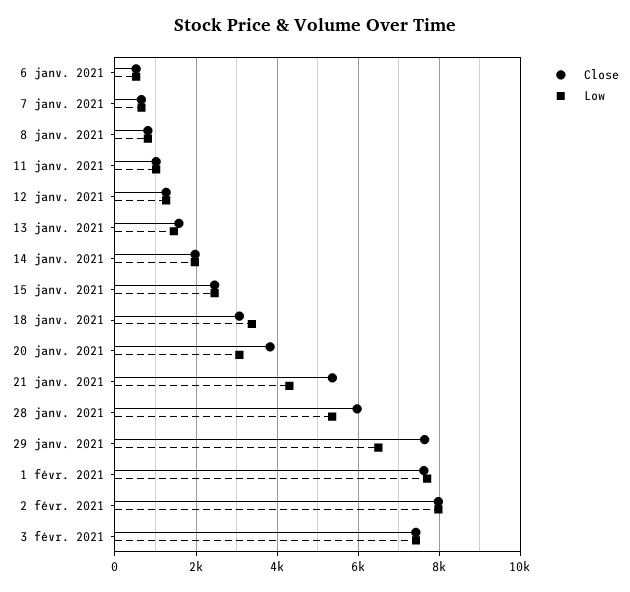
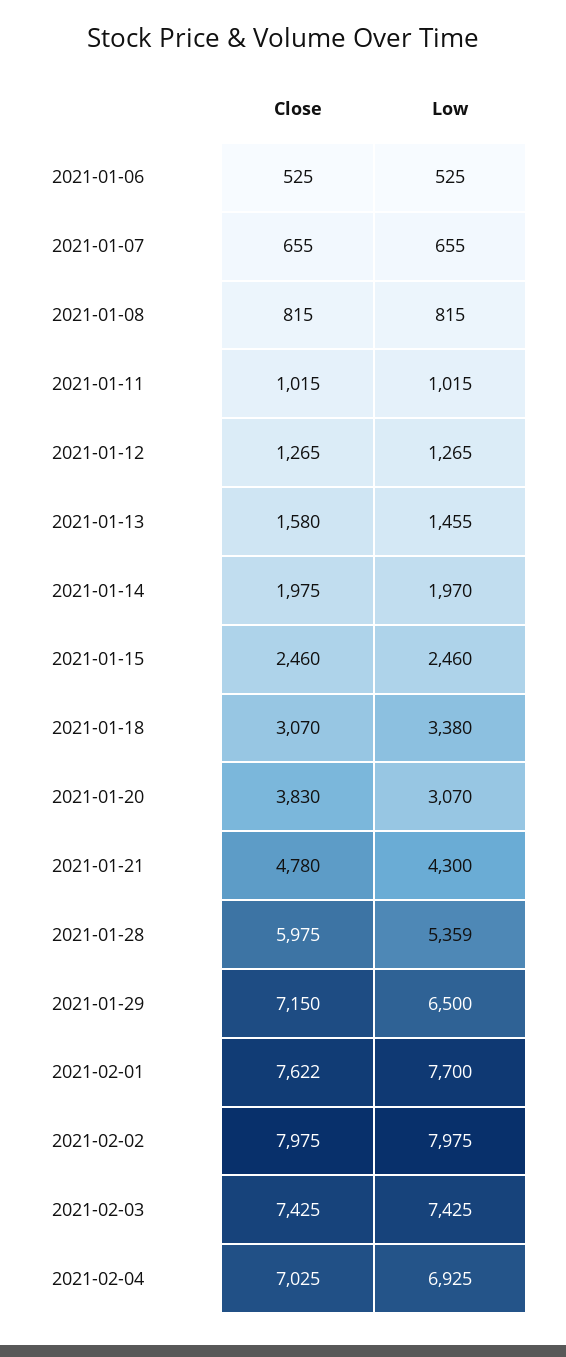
Close, 21 janv. 2021: 5400 -> 4780
Close, 29 janv. 2021: 7600 -> 7150
Close, 2021-02-04: none -> 7025
Low, 2021-02-04: none -> 6925

